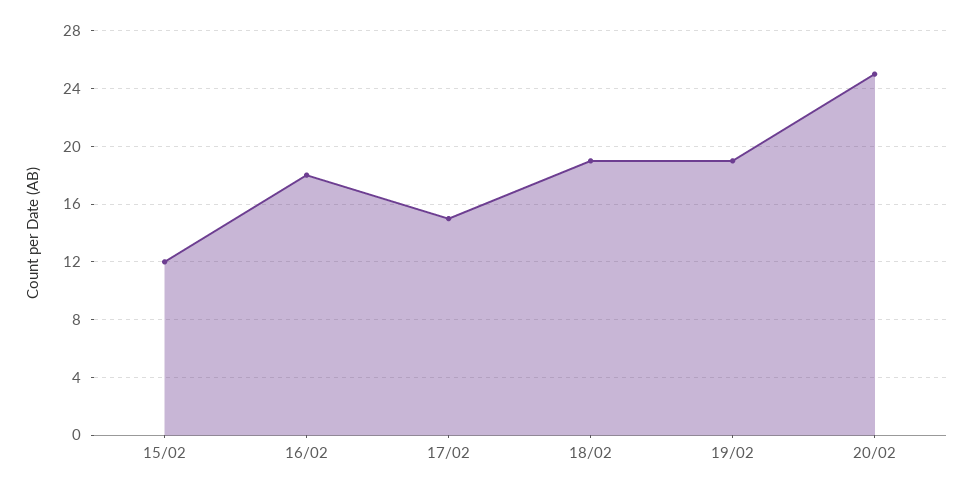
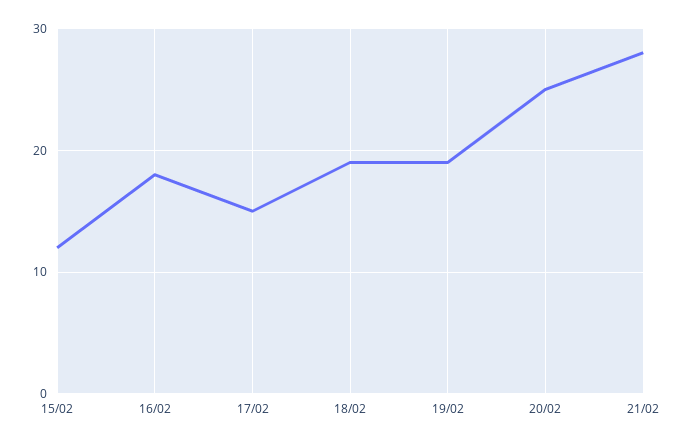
21/02: none -> 28

